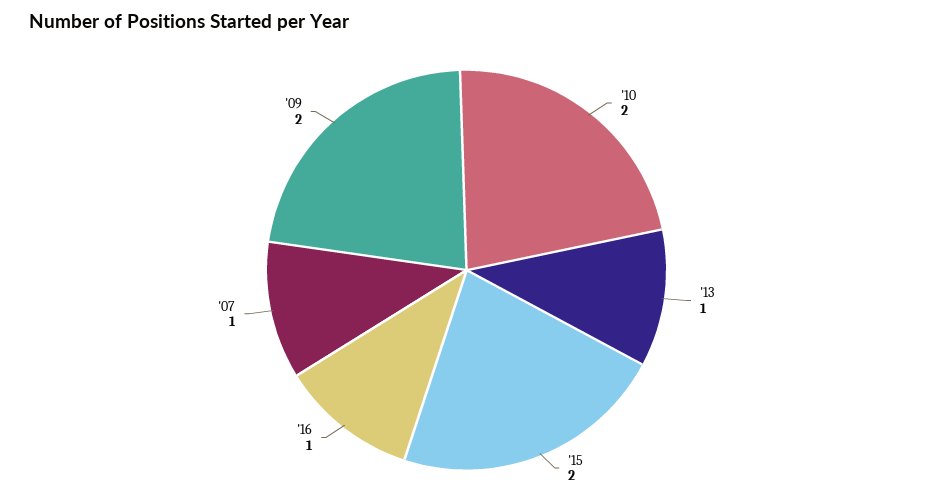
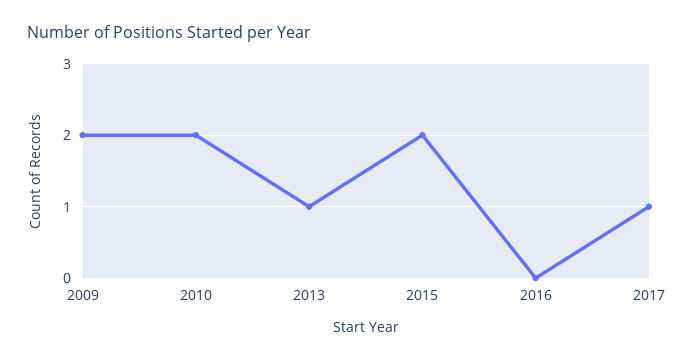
'16: 1 -> 0
'07: 1 -> none
2017: none -> 1

